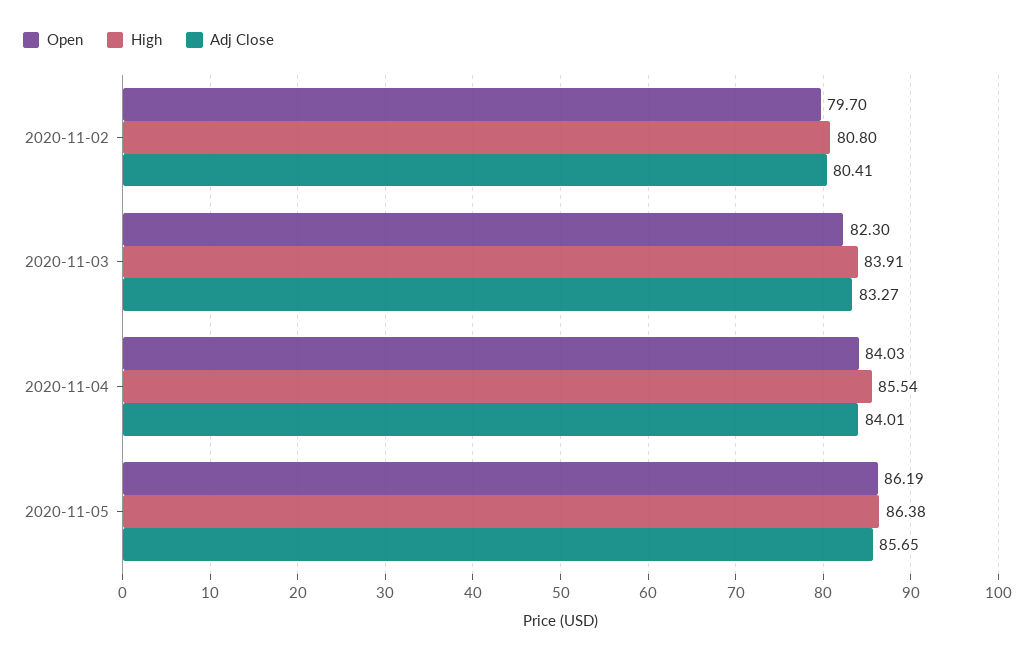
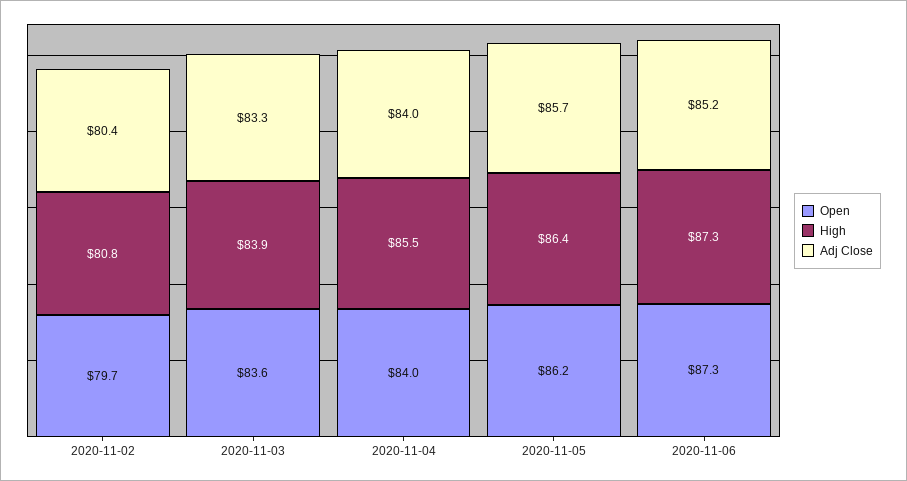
Open, 2020-11-03: 82.3 -> 83.6
Open, 2020-11-06: none -> 87.3
High, 2020-11-06: none -> 87.3
Adj Close, 2020-11-06: none -> 85.2

